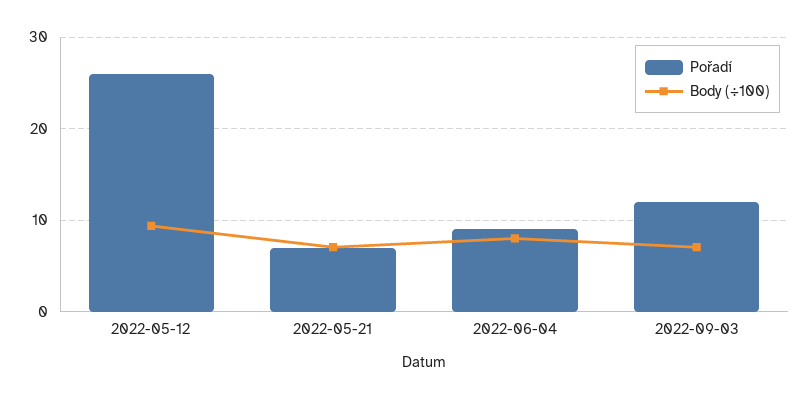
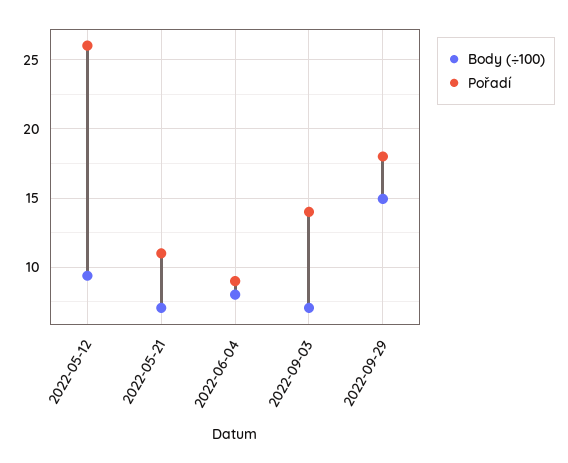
Pořadí, 2022-05-21: 7 -> 11
Pořadí, 2022-09-03: 12 -> 14
Body (÷100), 2022-09-29: none -> 15
Pořadí, 2022-09-29: none -> 18

